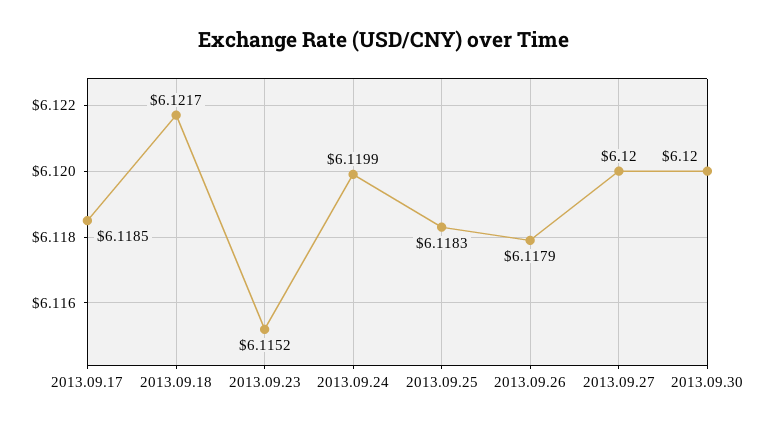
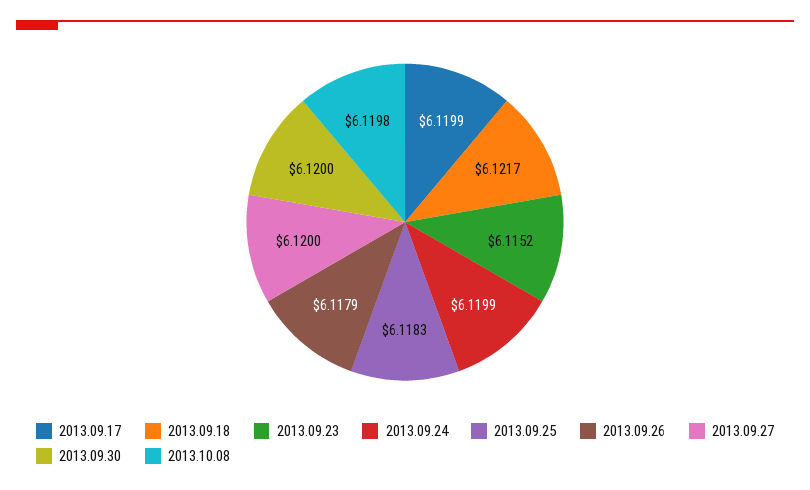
2013.09.17: 6.1185 -> 6.1199
2013.10.08: none -> 6.1198

